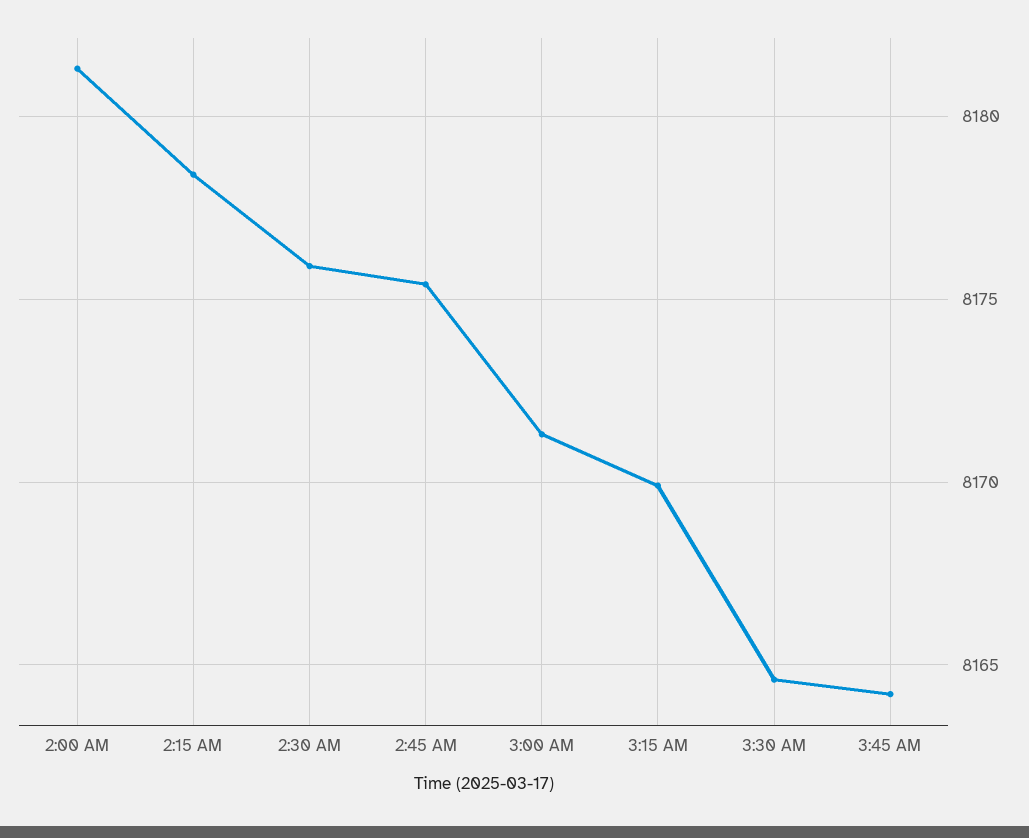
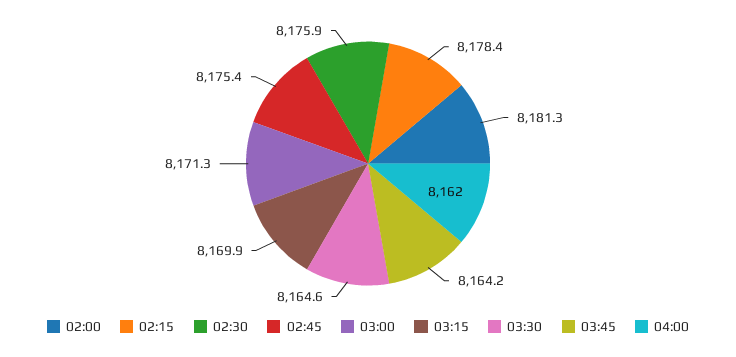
04:00: none -> 8162

